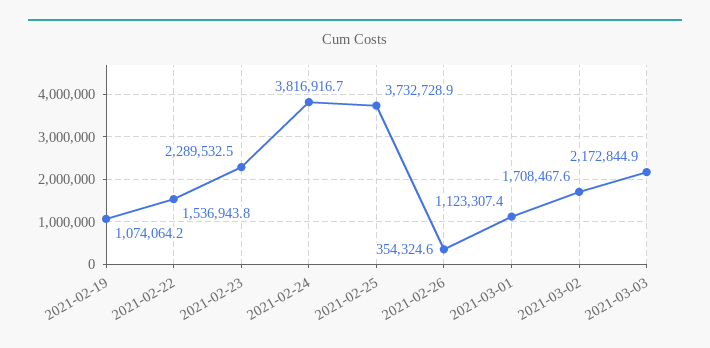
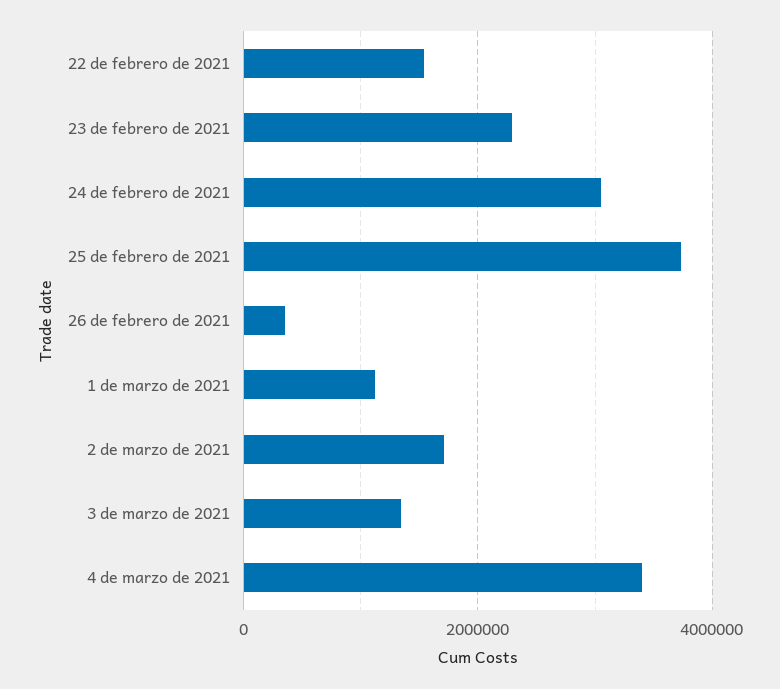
2021-02-19: 1074064.2 -> none
2021-02-24: 3816916.7 -> 3000000
2021-03-03: 2172844.9 -> 1400000
4 de marzo de 2021: none -> 3400000

